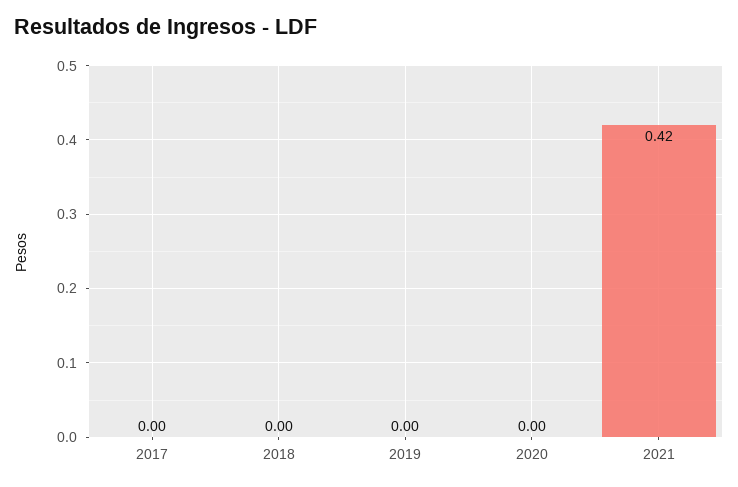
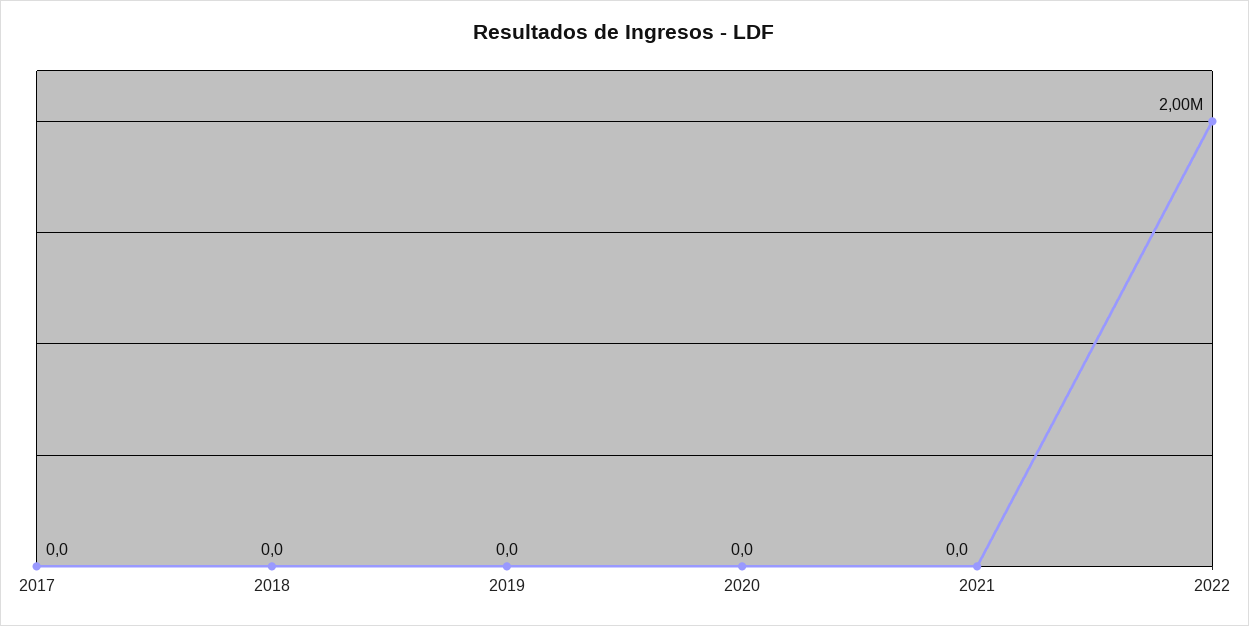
2021: 0.42 -> 0
2022: none -> 2000000

